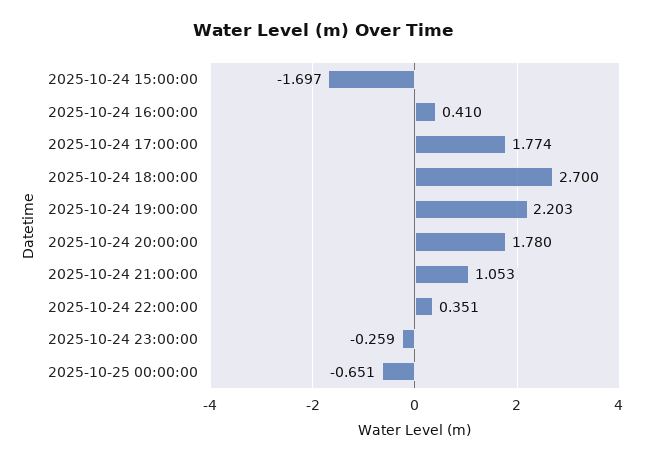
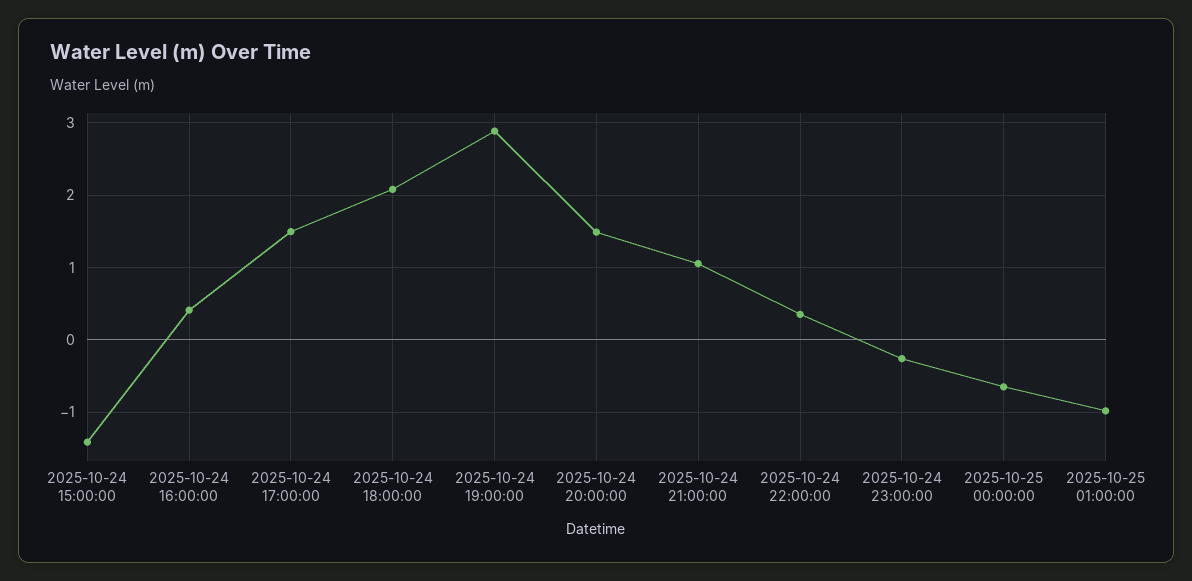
2025-10-24 15:00:00: -1.697 -> -1.4
2025-10-24 17:00:00: 1.774 -> 1.5
2025-10-24 18:00:00: 2.7 -> 2.1
2025-10-24 19:00:00: 2.203 -> 2.9
2025-10-24 20:00:00: 1.78 -> 1.5
2025-10-25 01:00:00: none -> -1

